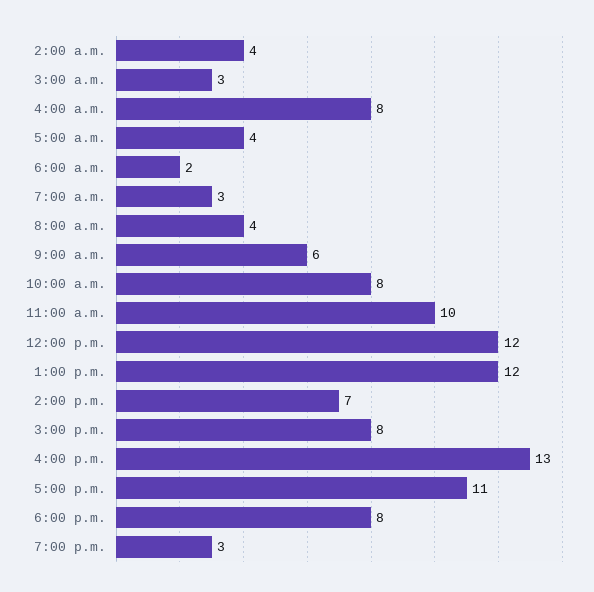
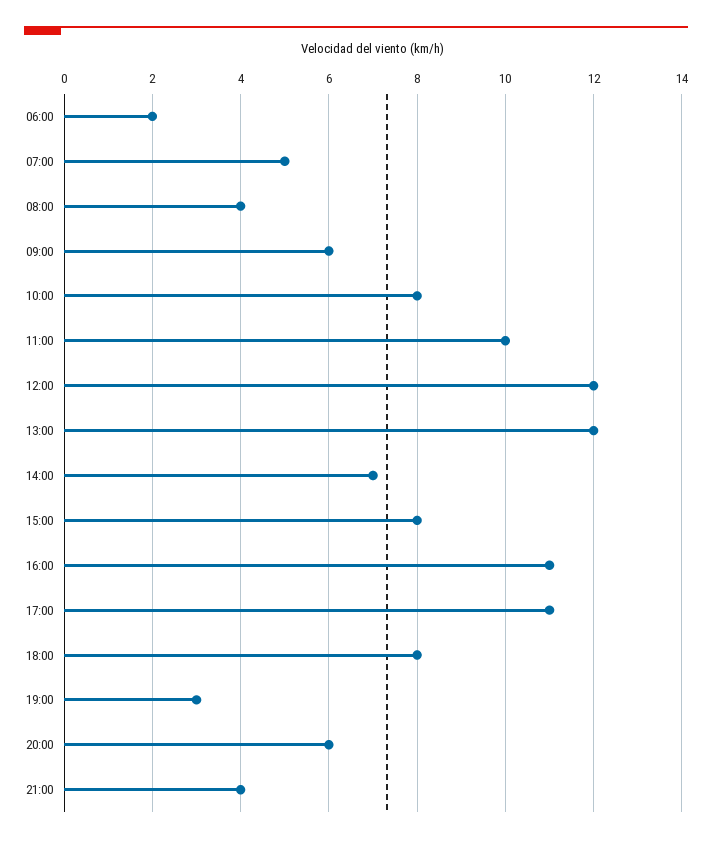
2:00 a.m.: 4 -> none
3:00 a.m.: 3 -> none
4:00 a.m.: 8 -> none
5:00 a.m.: 4 -> none
7:00 a.m.: 3 -> 5
4:00 p.m.: 13 -> 11
20:00: none -> 6
21:00: none -> 4

